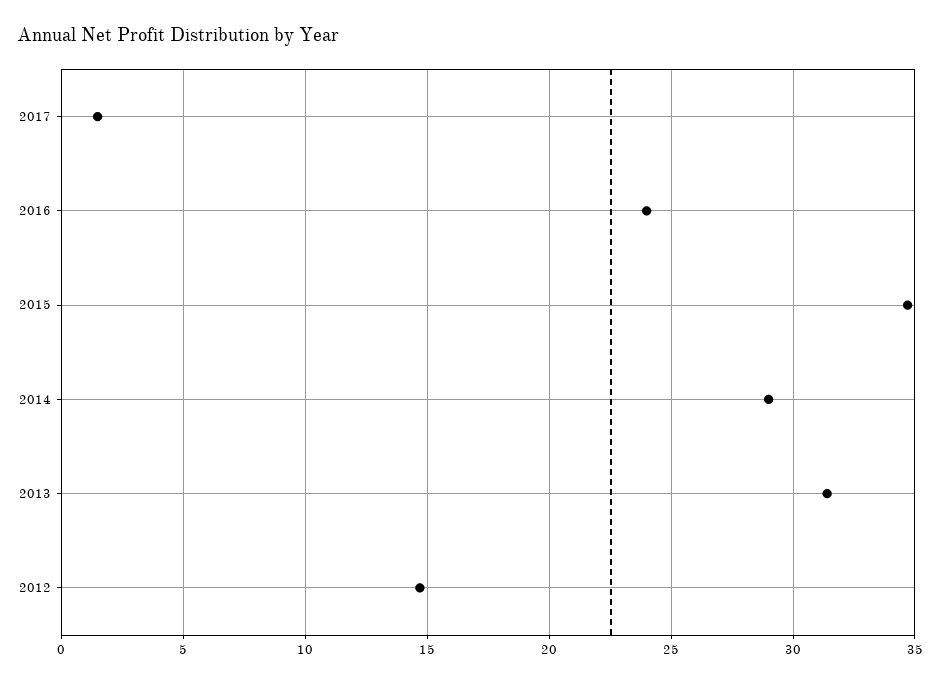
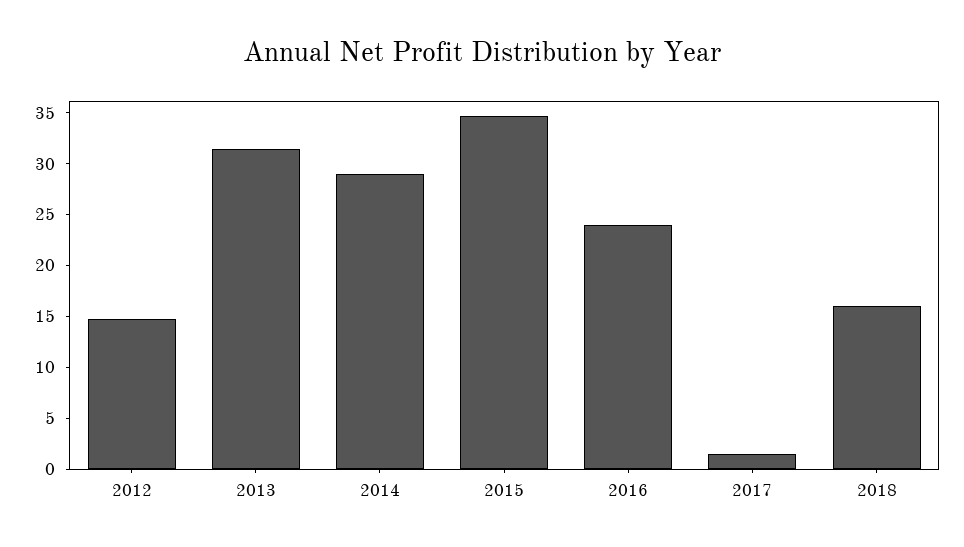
2018: none -> 16

